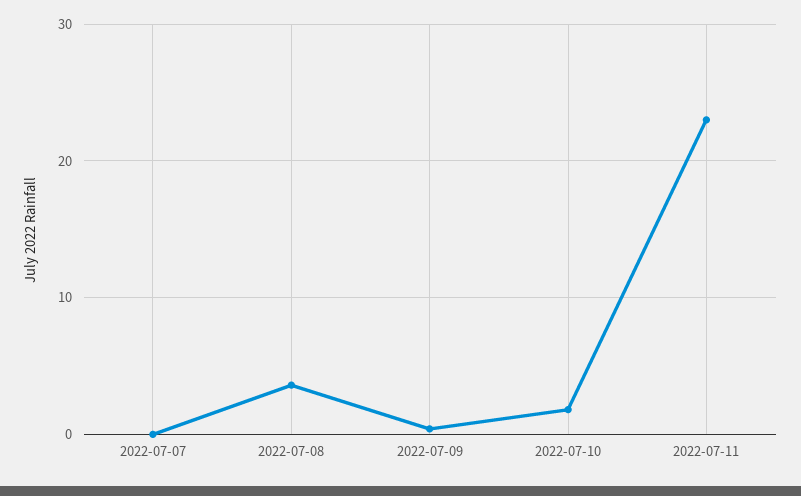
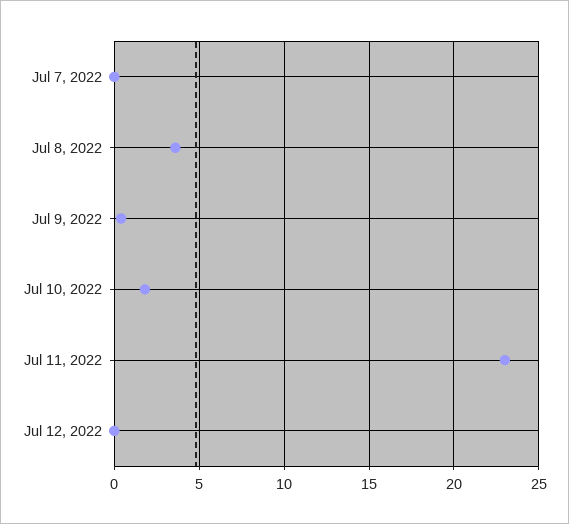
Jul 12, 2022: none -> 0

